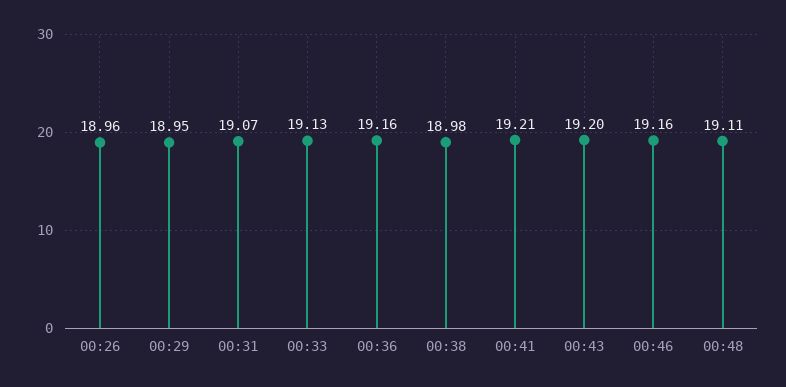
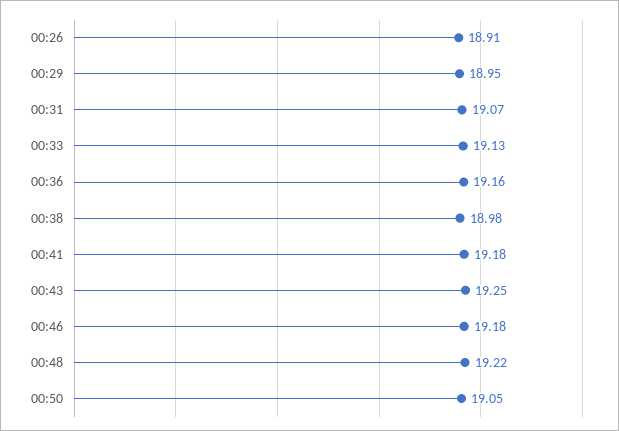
00:26: 18.96 -> 18.91
00:41: 19.21 -> 19.18
00:43: 19.2 -> 19.25
00:46: 19.16 -> 19.18
00:48: 19.11 -> 19.22
00:50: none -> 19.05

